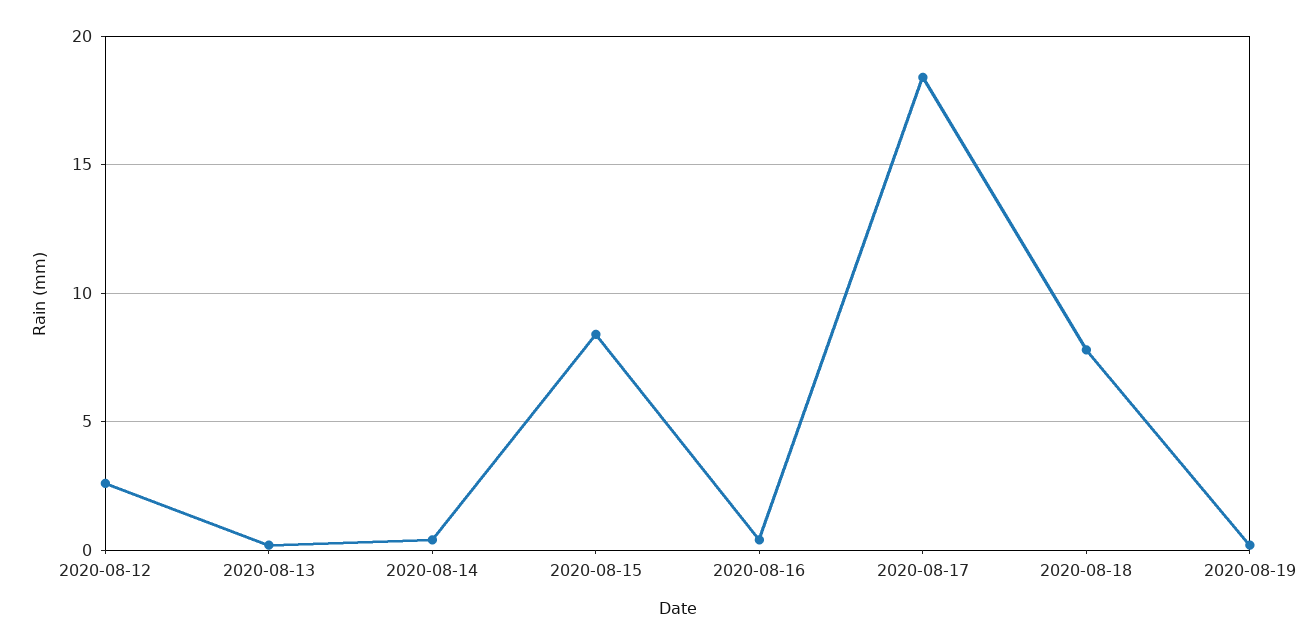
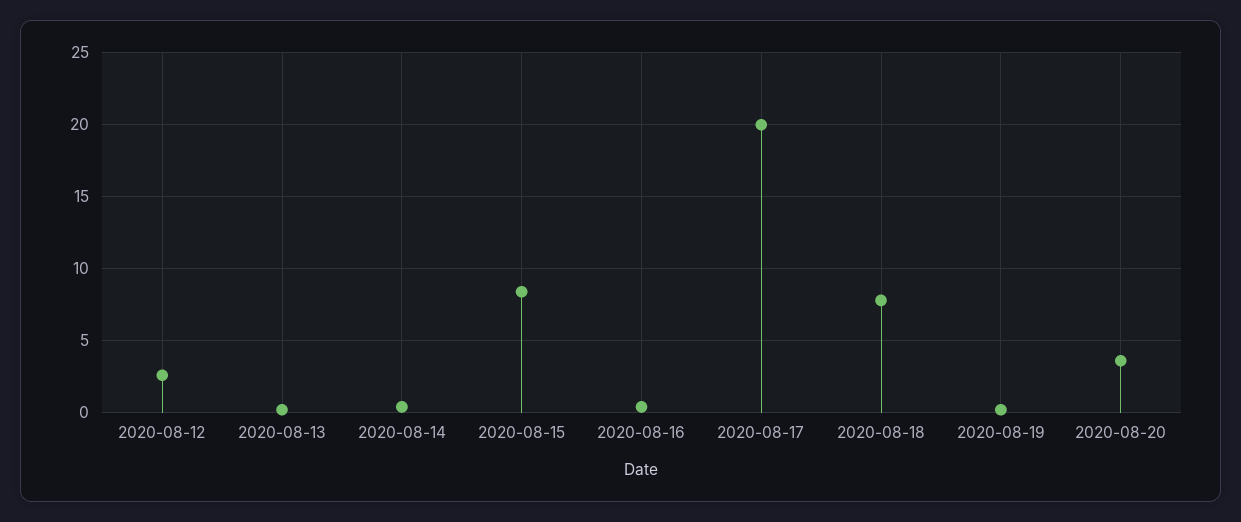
2020-08-17: 18.5 -> 20
2020-08-20: none -> 3.5

